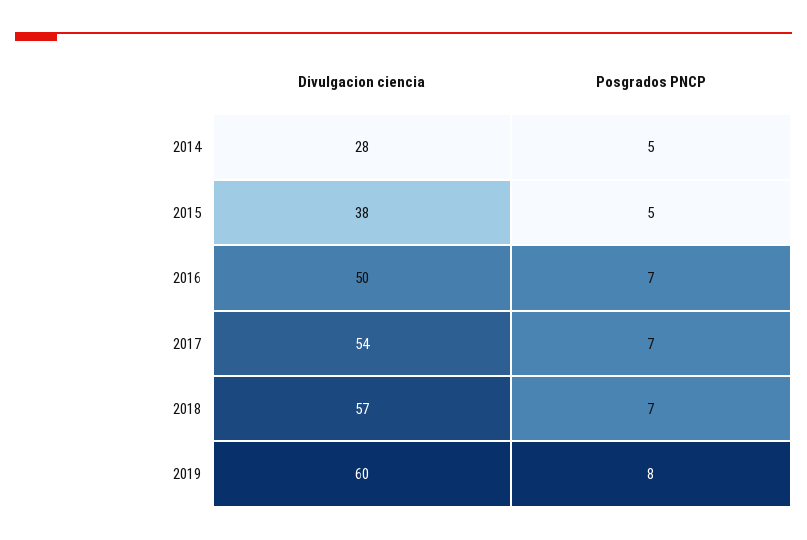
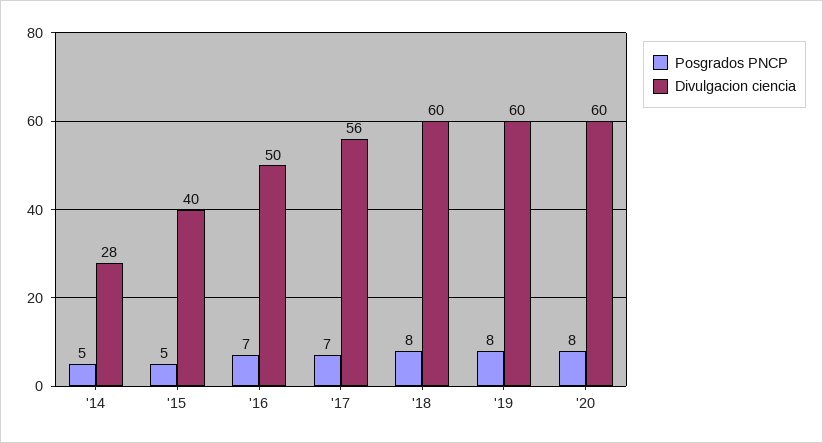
Divulgacion ciencia, 2015: 38 -> 40
Divulgacion ciencia, 2017: 54 -> 56
Divulgacion ciencia, 2018: 57 -> 60
Posgrados PNCP, 2018: 7 -> 8
Posgrados PNCP, '20: none -> 8
Divulgacion ciencia, '20: none -> 60

